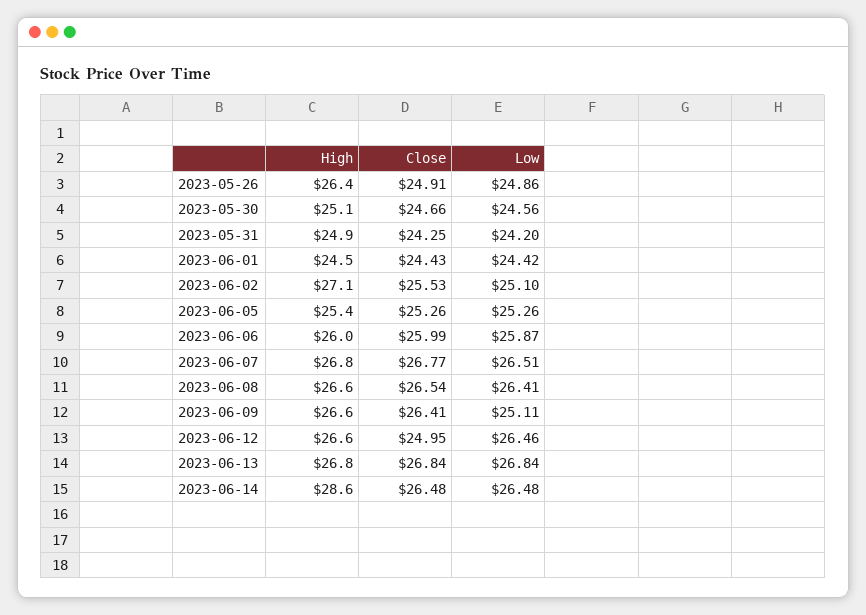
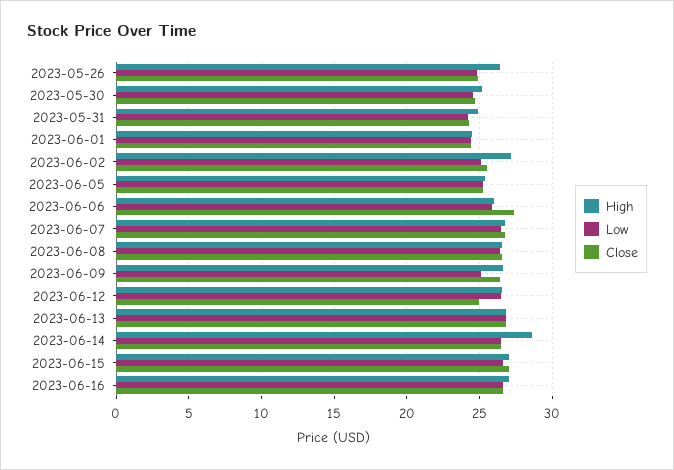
Close, 2023-06-06: 25.99 -> 27.5
High, 2023-06-15: none -> 27
Low, 2023-06-15: none -> 26.5
Close, 2023-06-15: none -> 27
High, 2023-06-16: none -> 27
Low, 2023-06-16: none -> 26.5
Close, 2023-06-16: none -> 26.5

